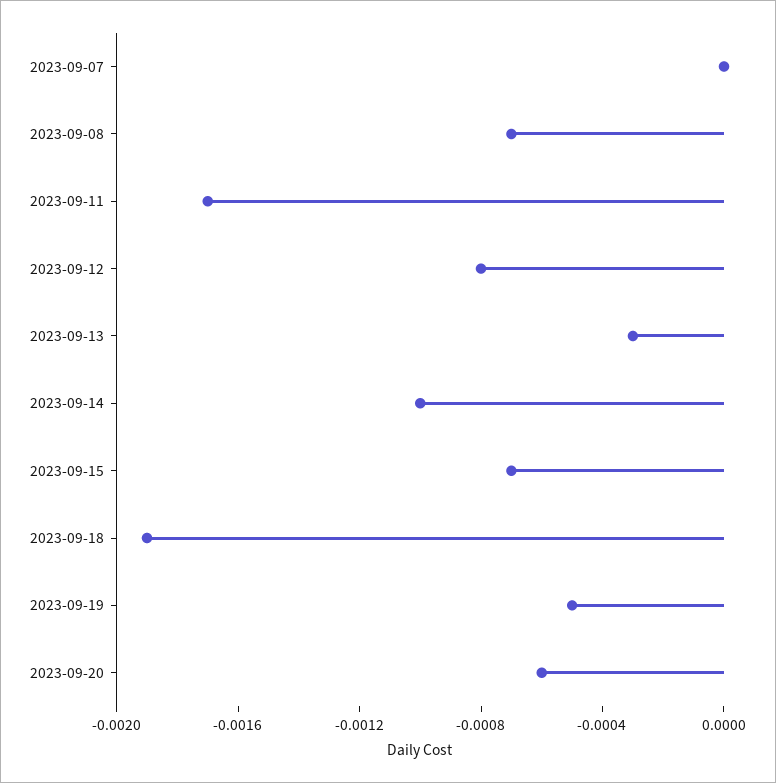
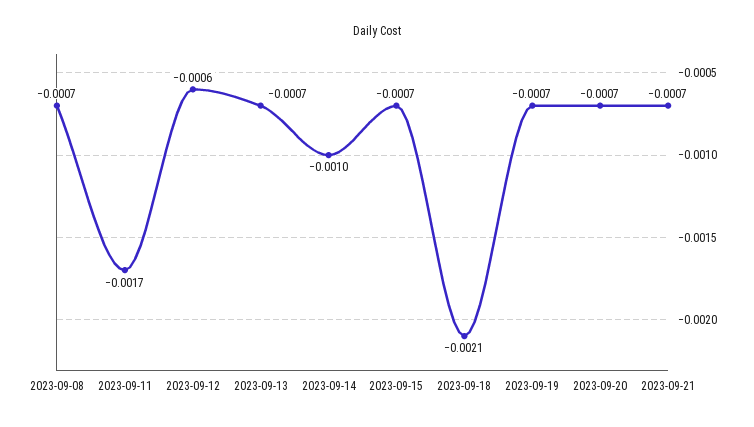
2023-09-07: 0 -> none
2023-09-12: -0.0008 -> -0.0006
2023-09-13: -0.0003 -> -0.0007
2023-09-18: -0.0019 -> -0.0021
2023-09-19: -0.0005 -> -0.0007
2023-09-20: -0.0006 -> -0.0007
2023-09-21: none -> -0.0007

